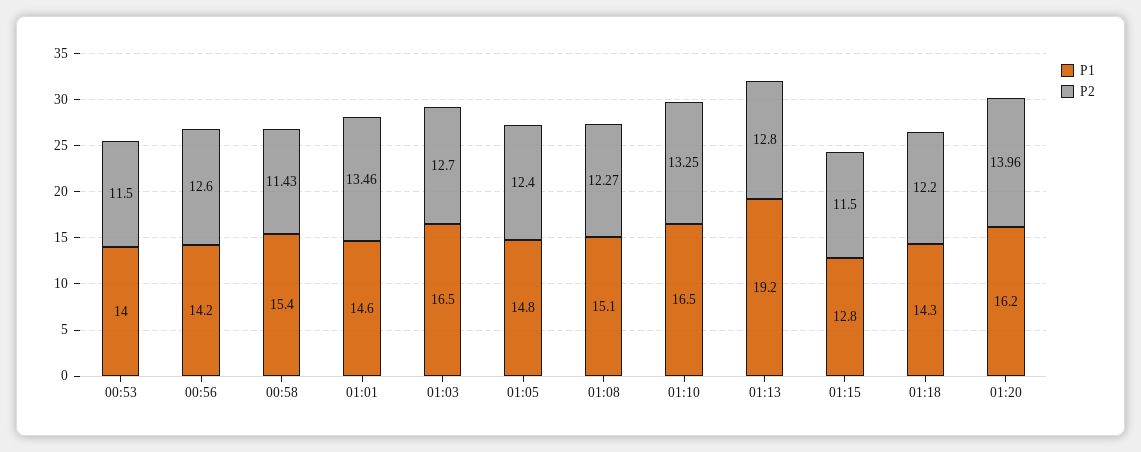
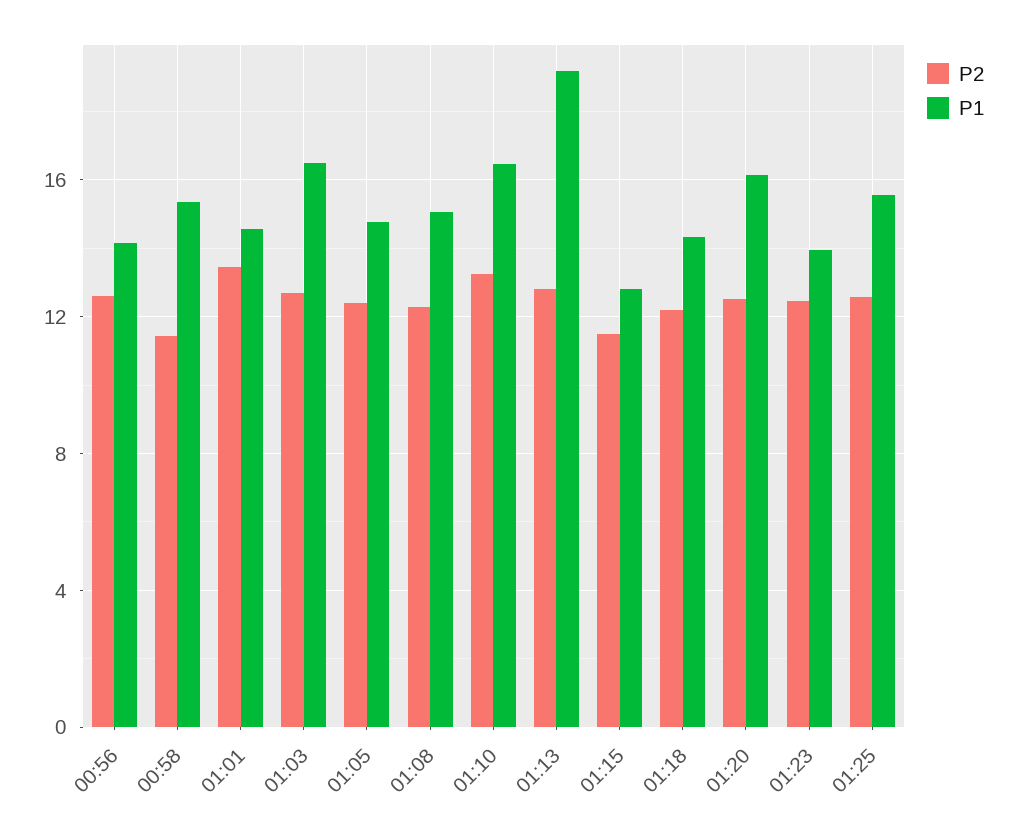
P1, 00:53: 14 -> none
P2, 00:53: 11.5 -> none
P2, 01:20: 13.96 -> 12.5
P2, 01:23: none -> 12.5
P1, 01:23: none -> 14
P2, 01:25: none -> 12.5
P1, 01:25: none -> 15.5

